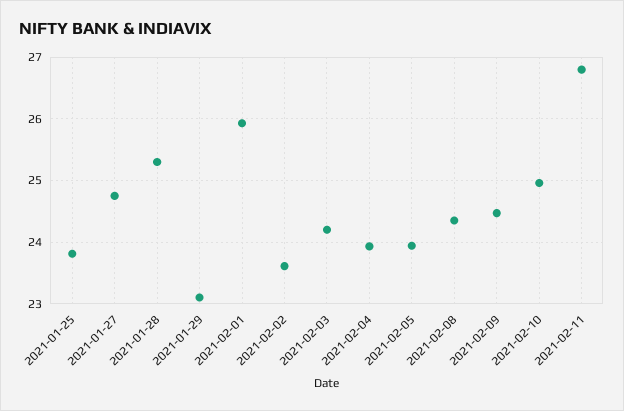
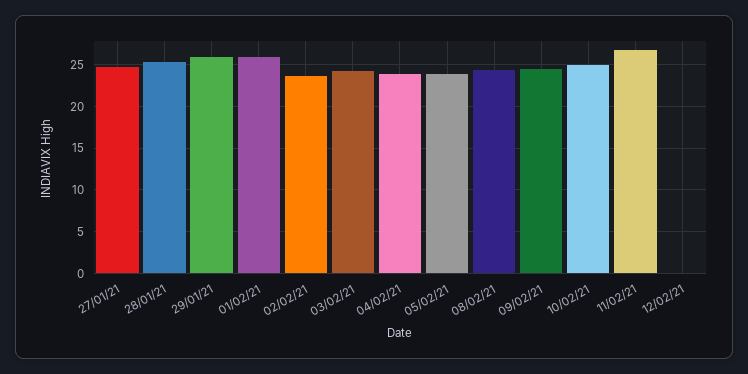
2021-01-25: 23.8 -> none
2021-01-29: 23.1 -> 26
12/02/21: none -> 0

